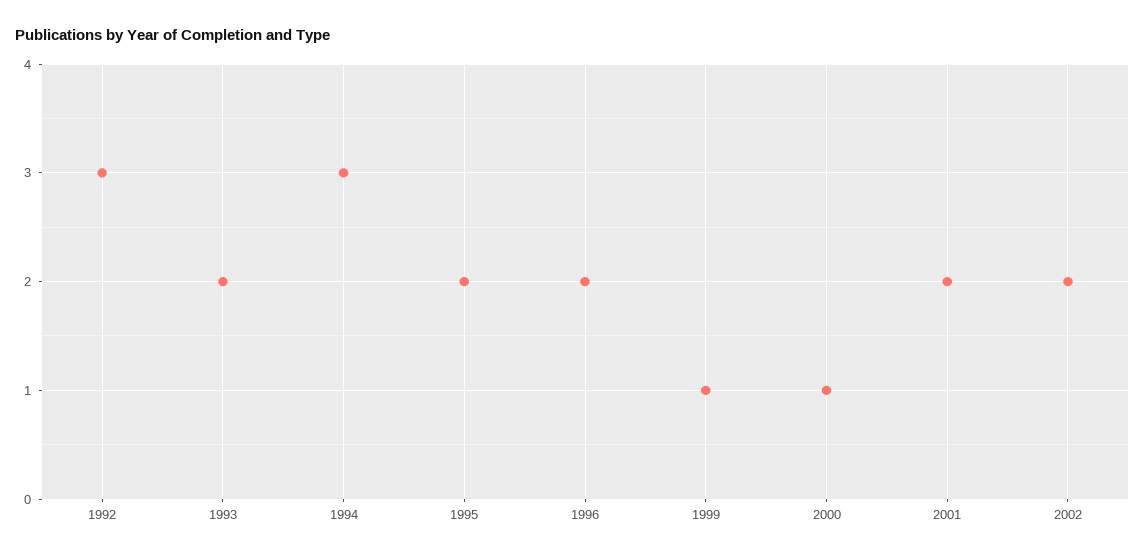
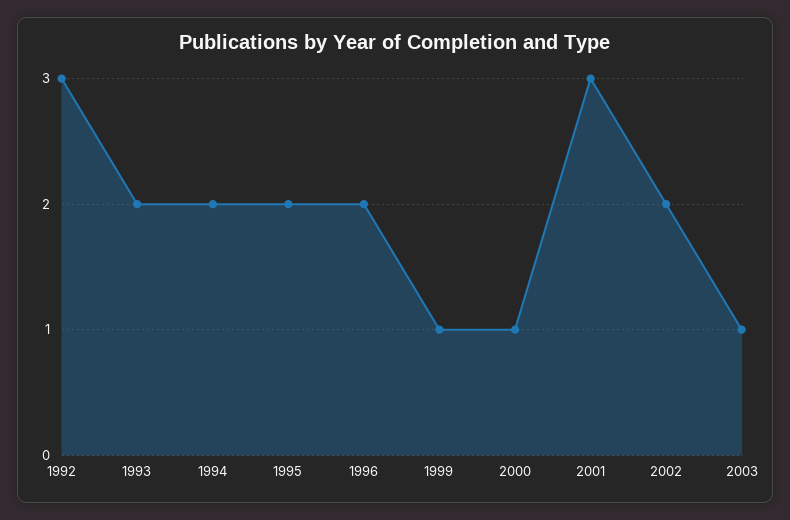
1994: 3 -> 2
2001: 2 -> 3
2003: none -> 1

